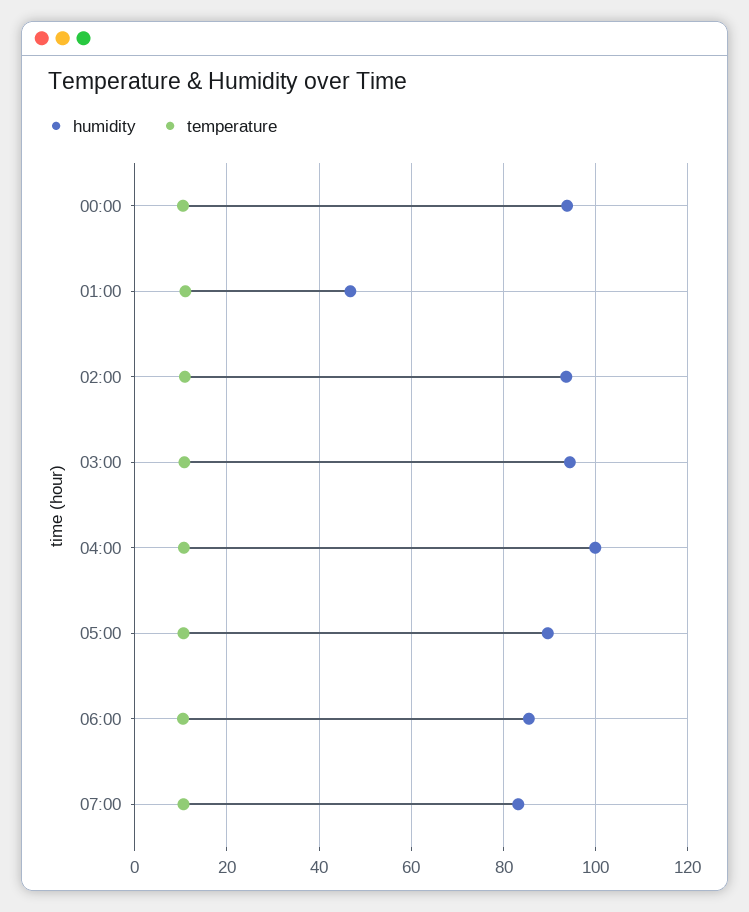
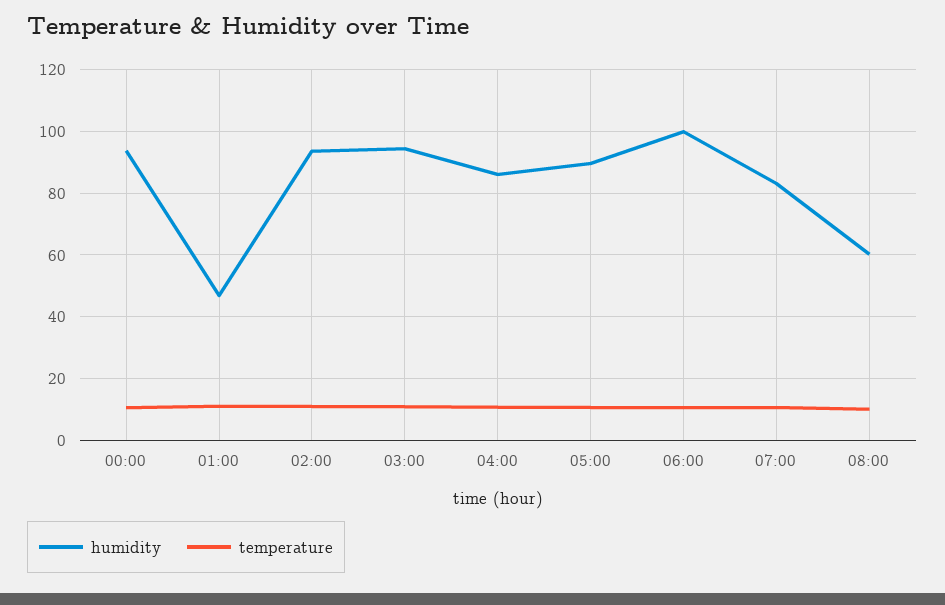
humidity, 04:00: 100 -> 86
humidity, 06:00: 86 -> 100
humidity, 08:00: none -> 60
temperature, 08:00: none -> 10

